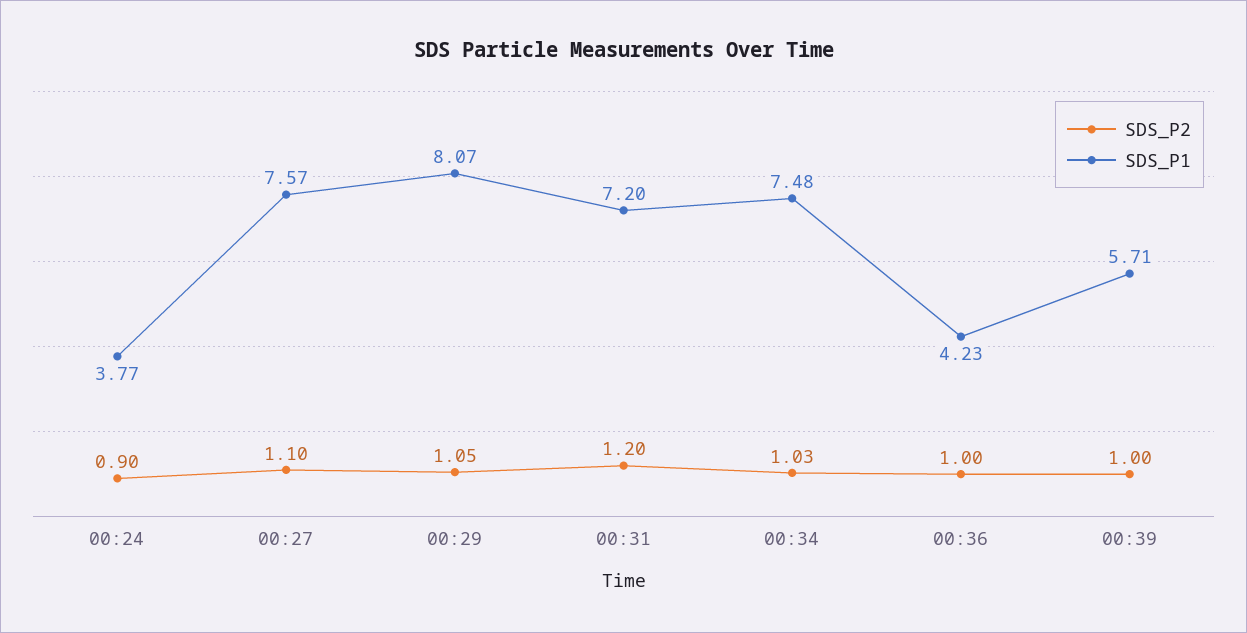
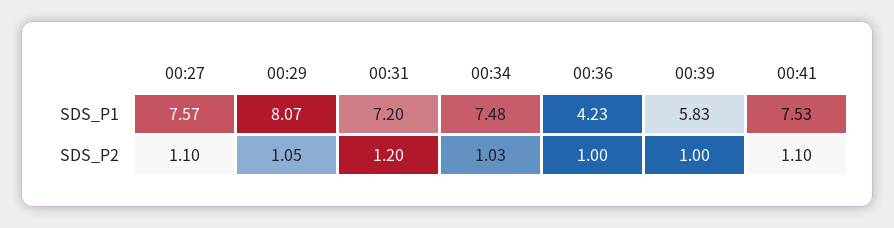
SDS_P2, 00:24: 0.9 -> none
SDS_P1, 00:24: 3.77 -> none
SDS_P1, 00:39: 5.71 -> 5.83
SDS_P1, 00:41: none -> 7.53
SDS_P2, 00:41: none -> 1.1

